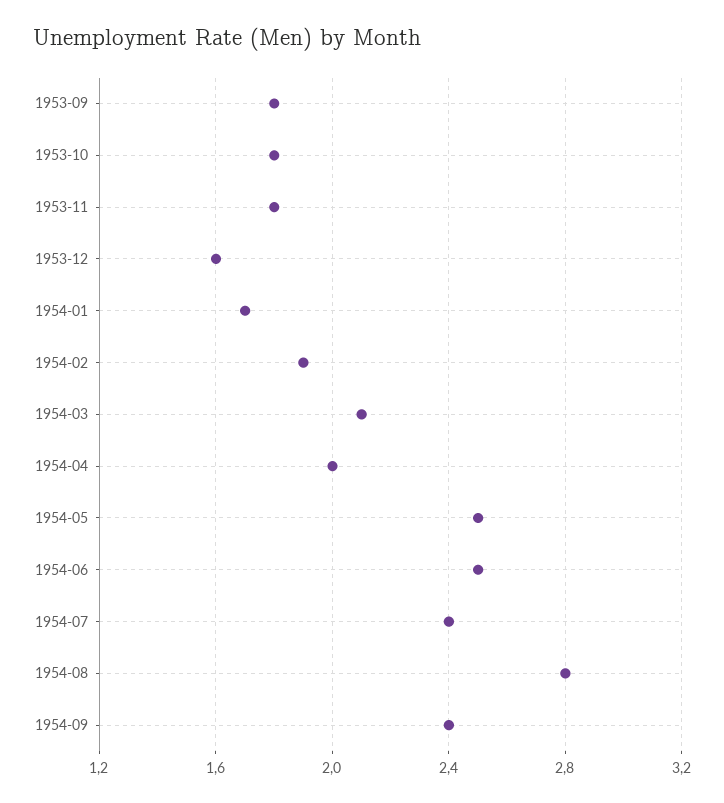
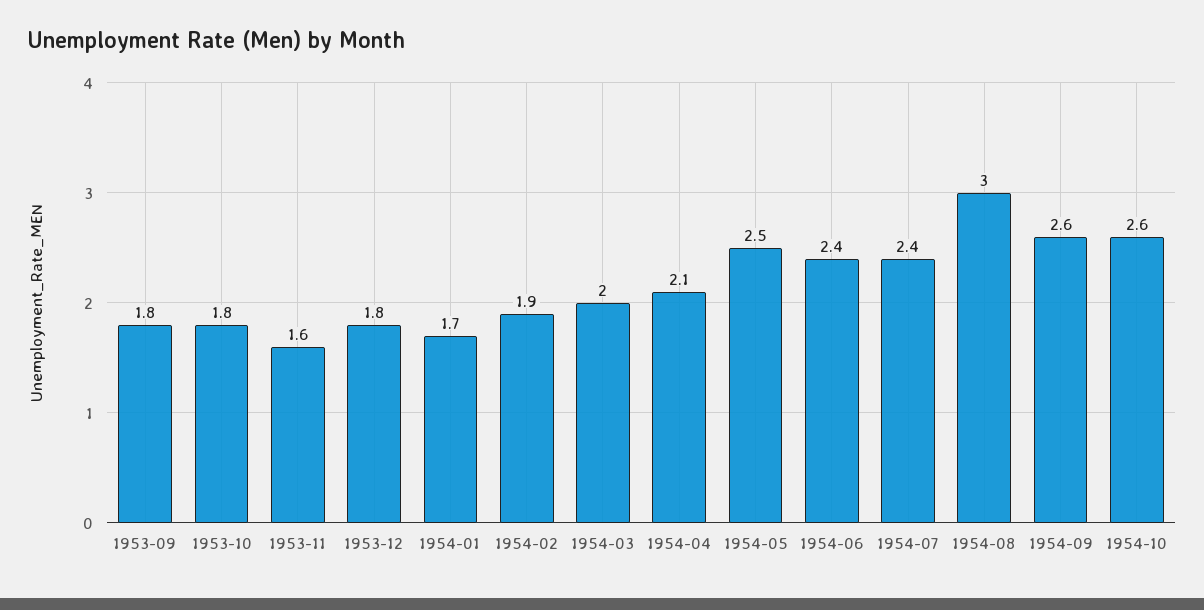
1953-11: 1.8 -> 1.6
1953-12: 1.6 -> 1.8
1954-03: 2.1 -> 2
1954-04: 2 -> 2.1
1954-06: 2.5 -> 2.4
1954-08: 2.8 -> 3
1954-09: 2.4 -> 2.6
1954-10: none -> 2.6

